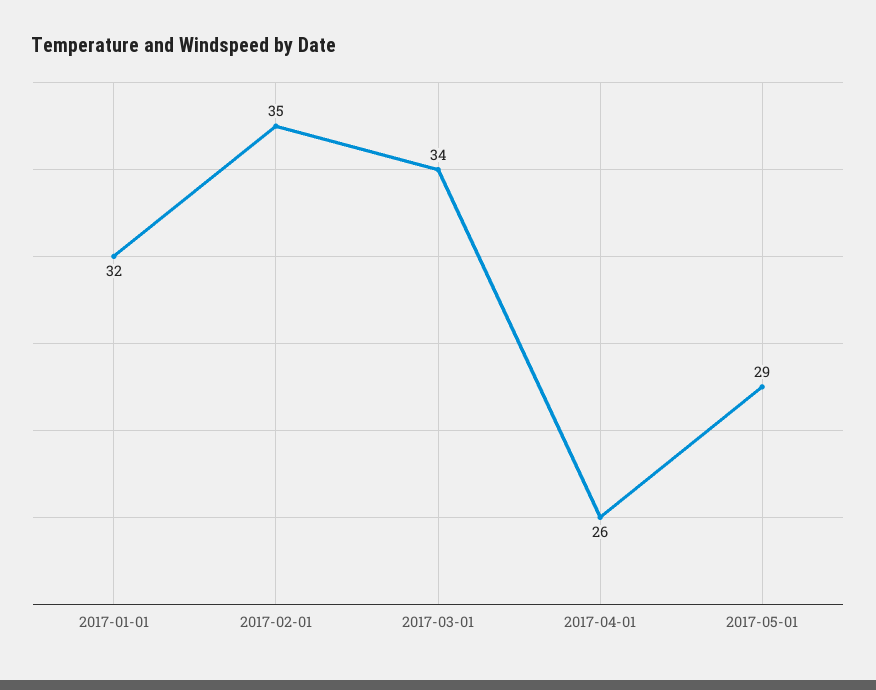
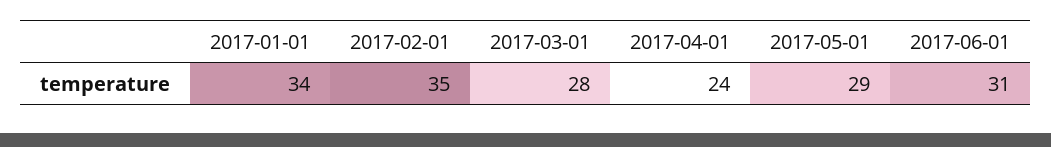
2017-01-01: 32 -> 34
2017-03-01: 34 -> 28
2017-04-01: 26 -> 24
2017-06-01: none -> 31

